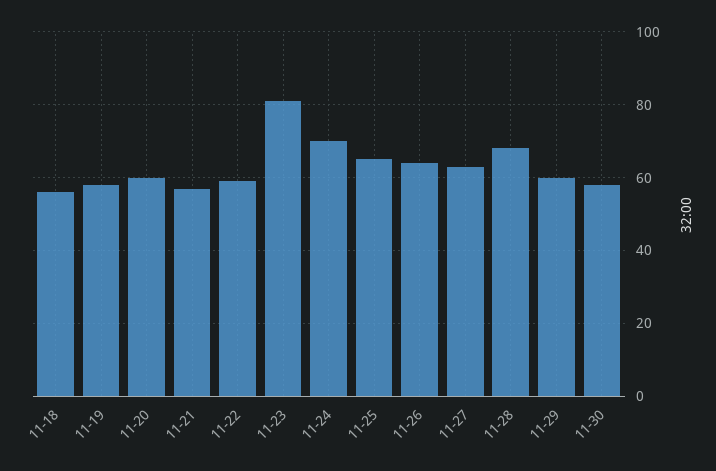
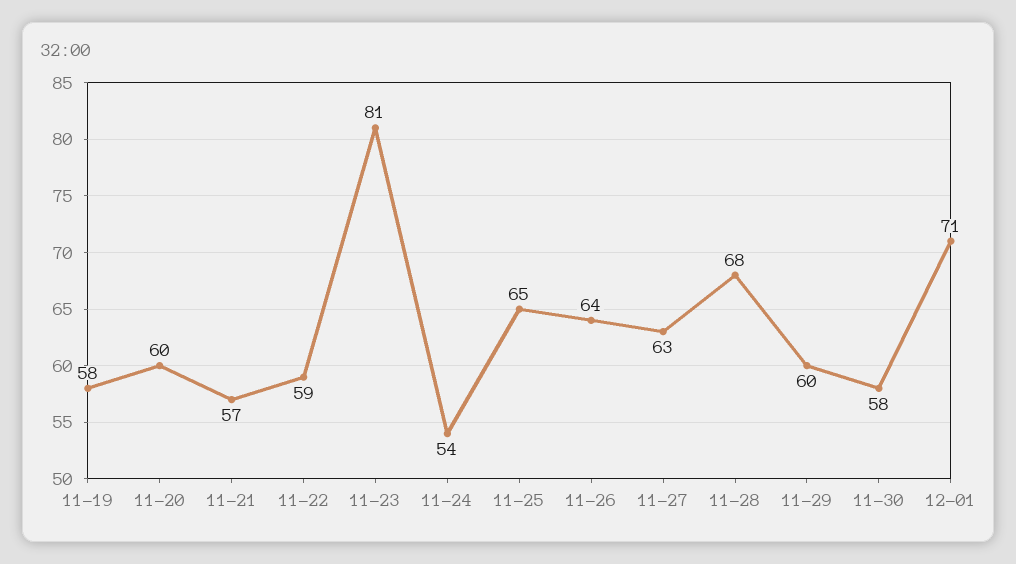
11-18: 55 -> none
11-24: 70 -> 54
12-01: none -> 71

